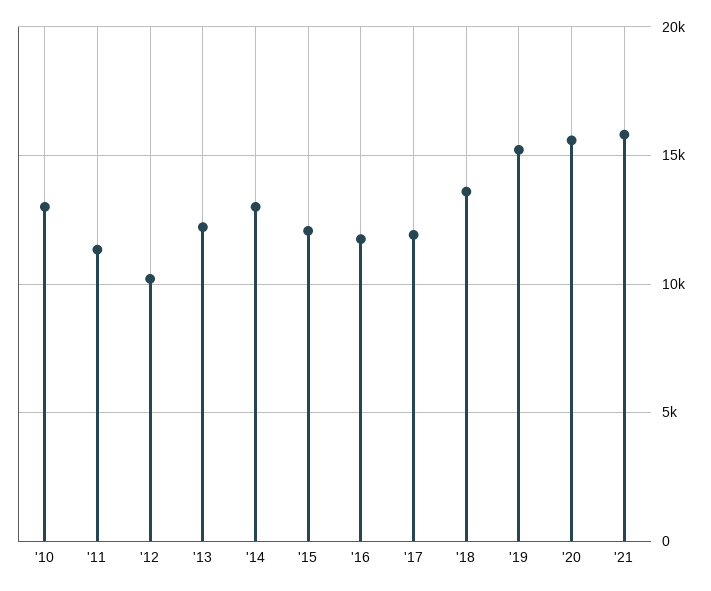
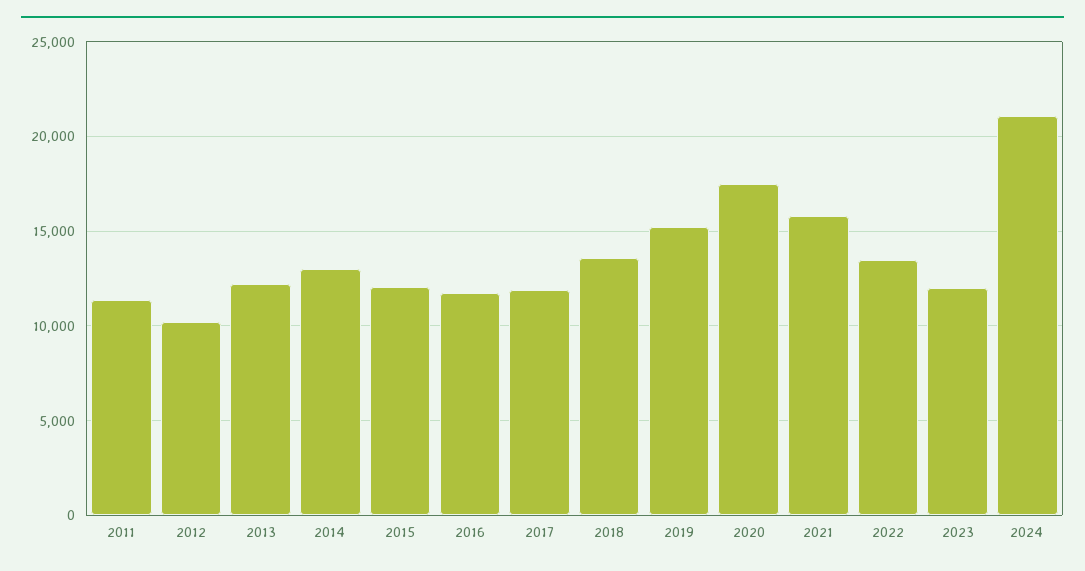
'10: 13000 -> none
'20: 15500 -> 17500
2022: none -> 13500
2023: none -> 12000
2024: none -> 21000

